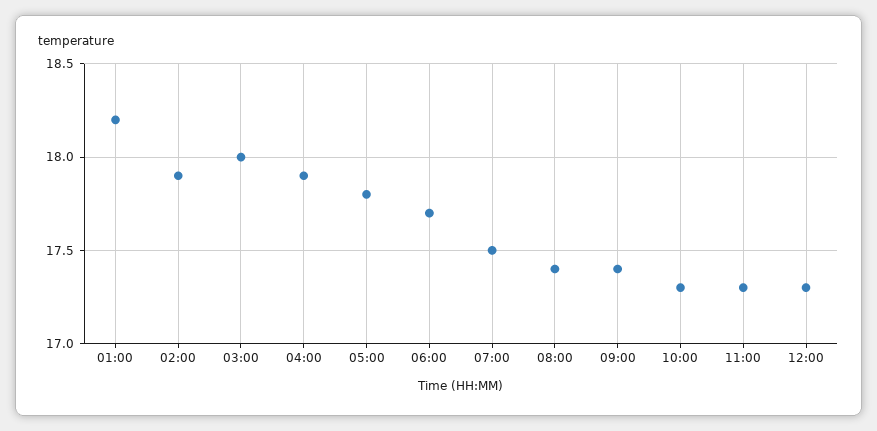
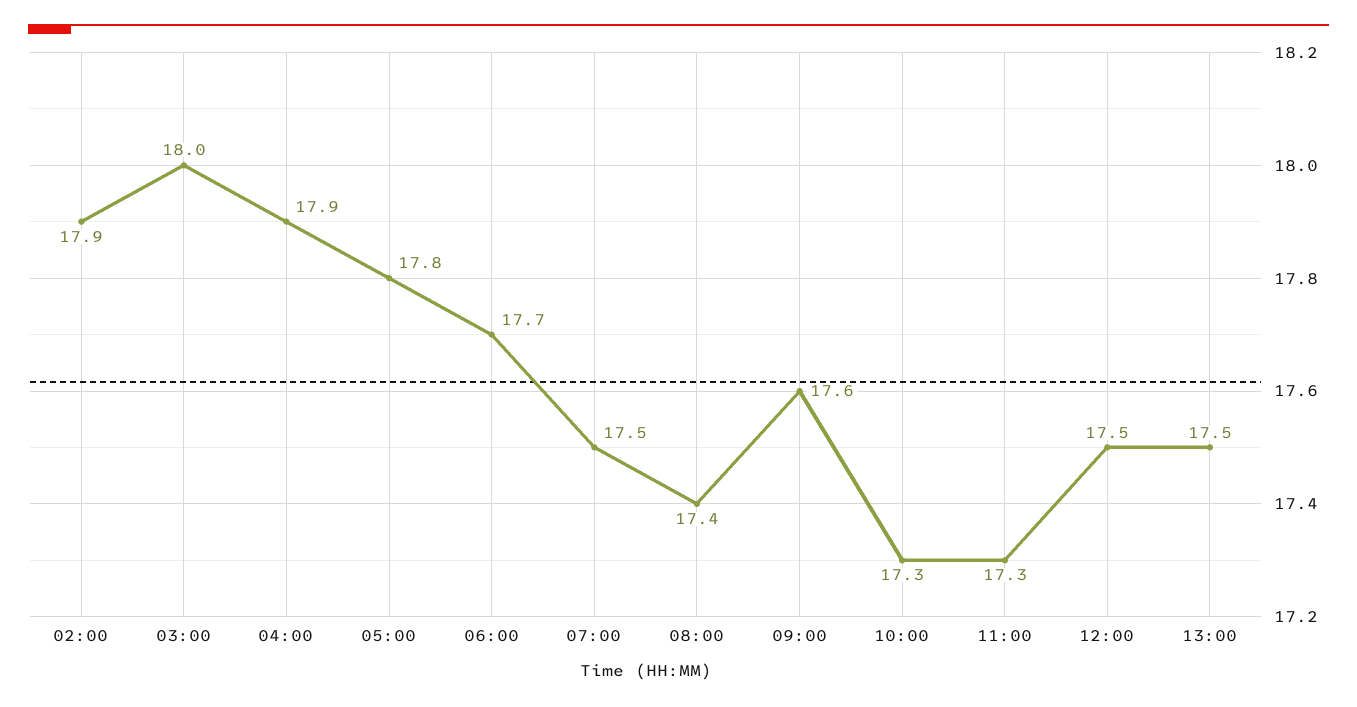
01:00: 18.2 -> none
09:00: 17.4 -> 17.6
12:00: 17.3 -> 17.5
13:00: none -> 17.5

